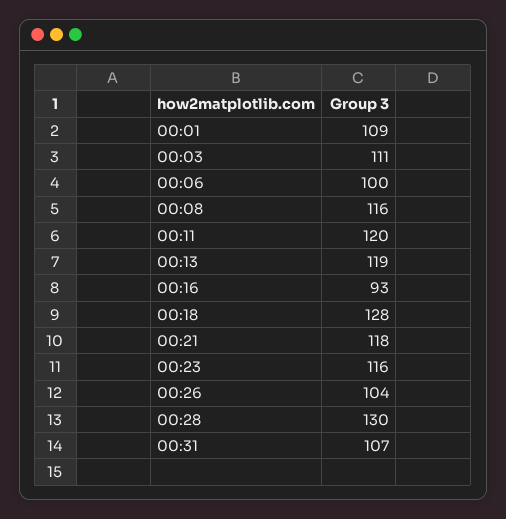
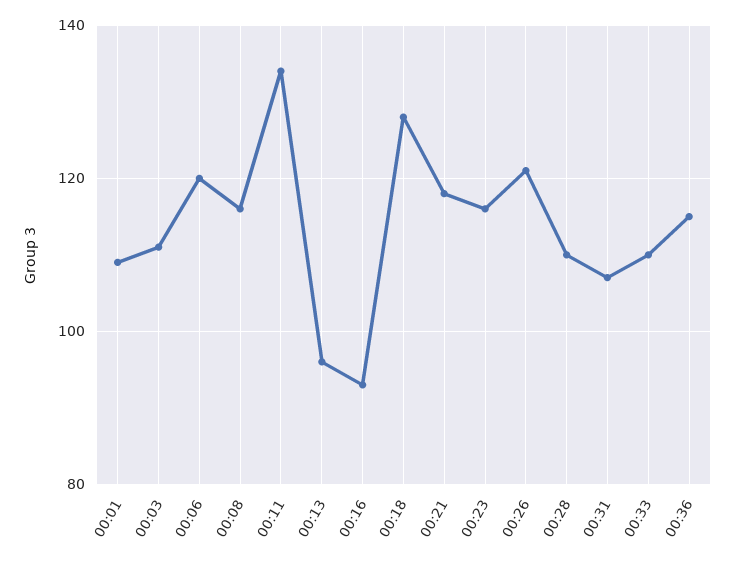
00:06: 100 -> 120
00:11: 120 -> 135
00:13: 119 -> 95
00:26: 104 -> 120
00:28: 130 -> 110
00:33: none -> 110
00:36: none -> 115

